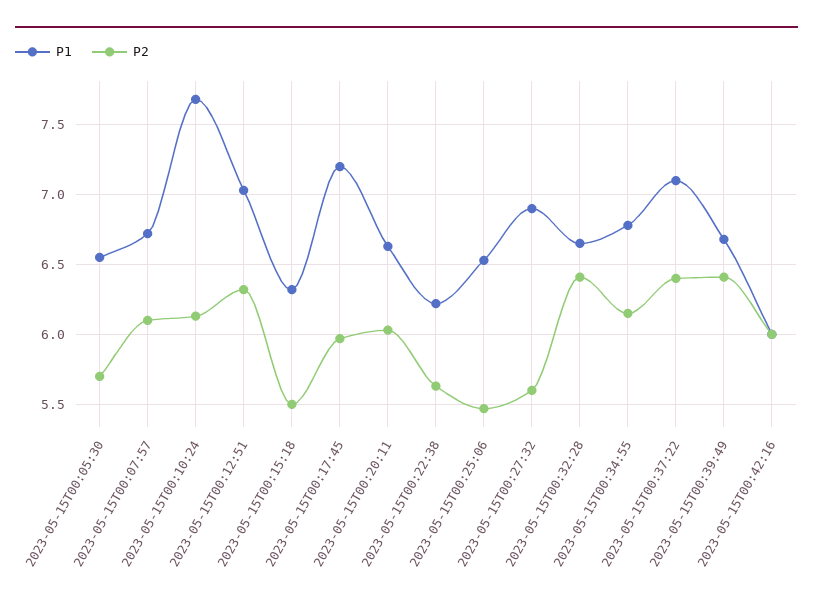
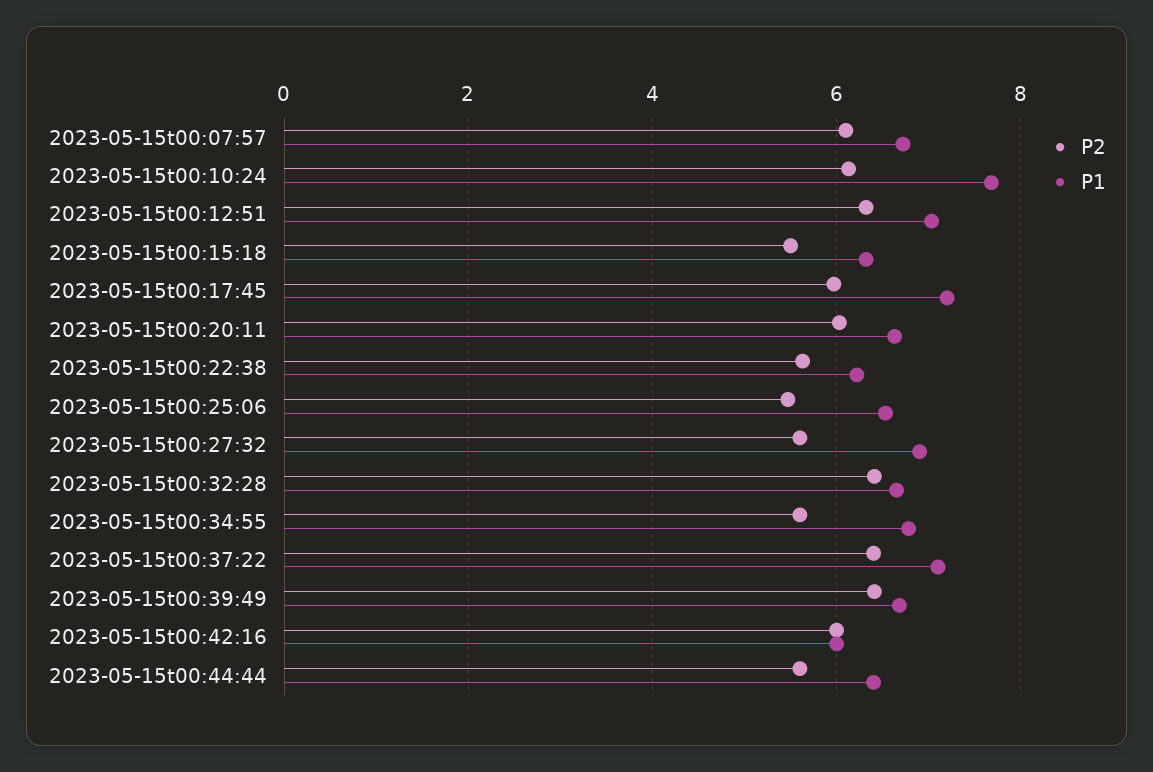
P1, 2023-05-15T00:05:30: 6.55 -> none
P2, 2023-05-15T00:05:30: 5.7 -> none
P2, 2023-05-15T00:34:55: 6.15 -> 5.6
P2, 2023-05-15t00:44:44: none -> 5.6
P1, 2023-05-15t00:44:44: none -> 6.4

